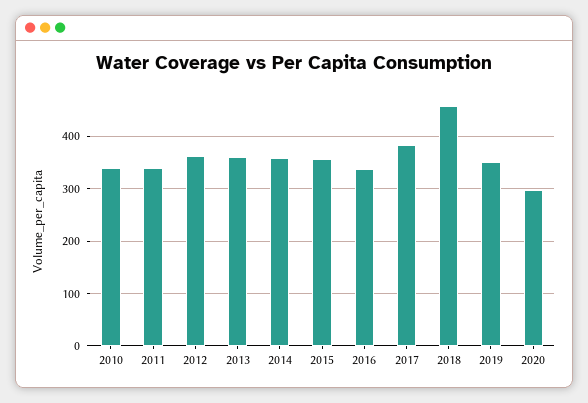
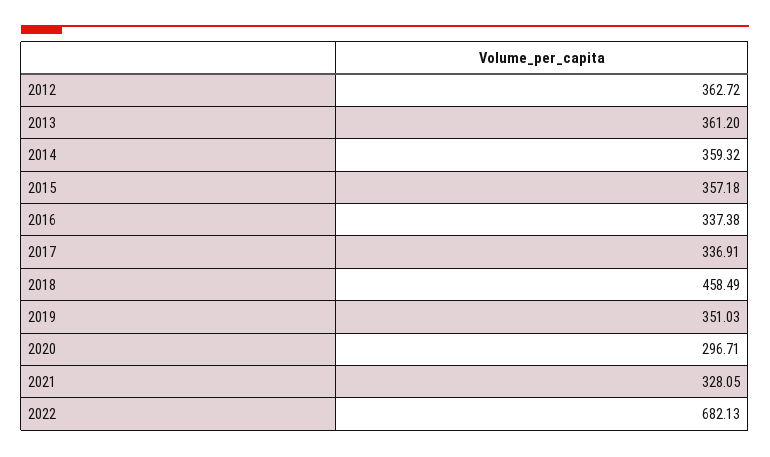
2010: 340 -> none
2011: 340 -> none
2017: 380 -> 336.91
2021: none -> 328.05
2022: none -> 682.13

